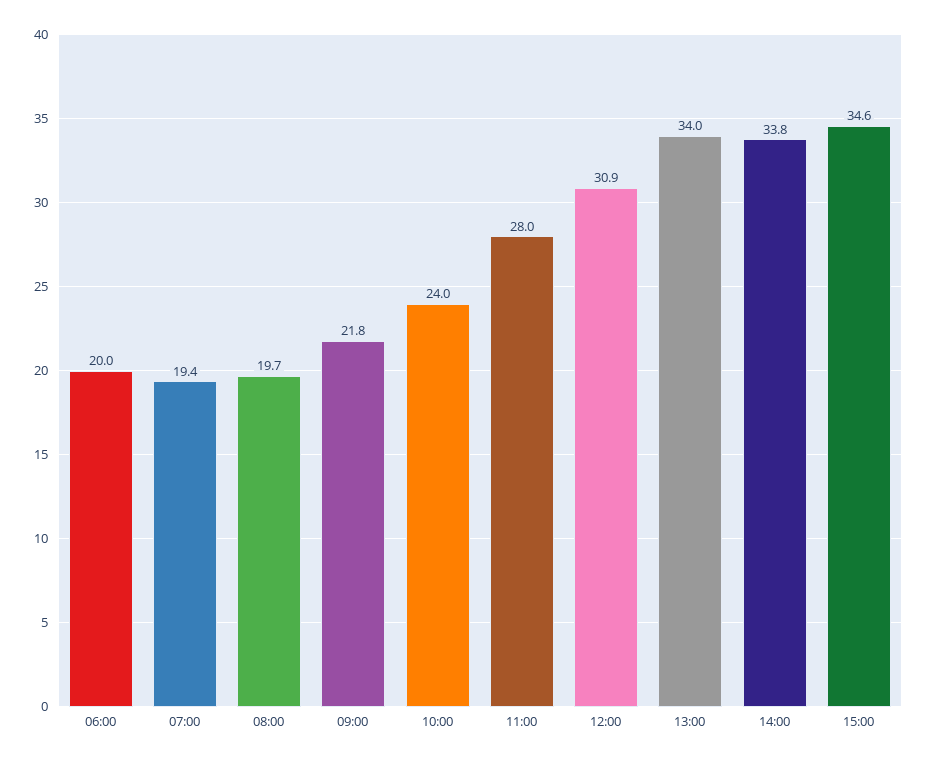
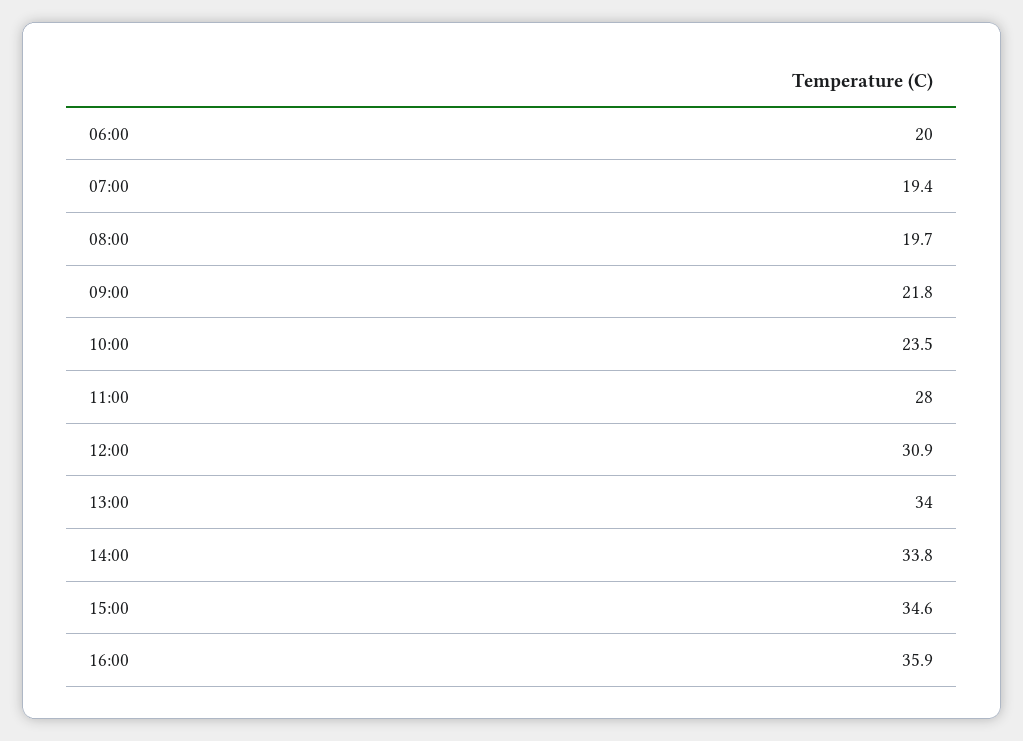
10:00: 24 -> 23.5
16:00: none -> 35.9

